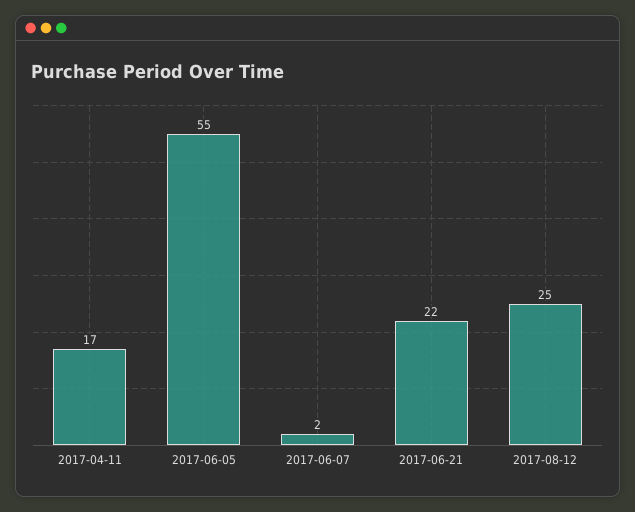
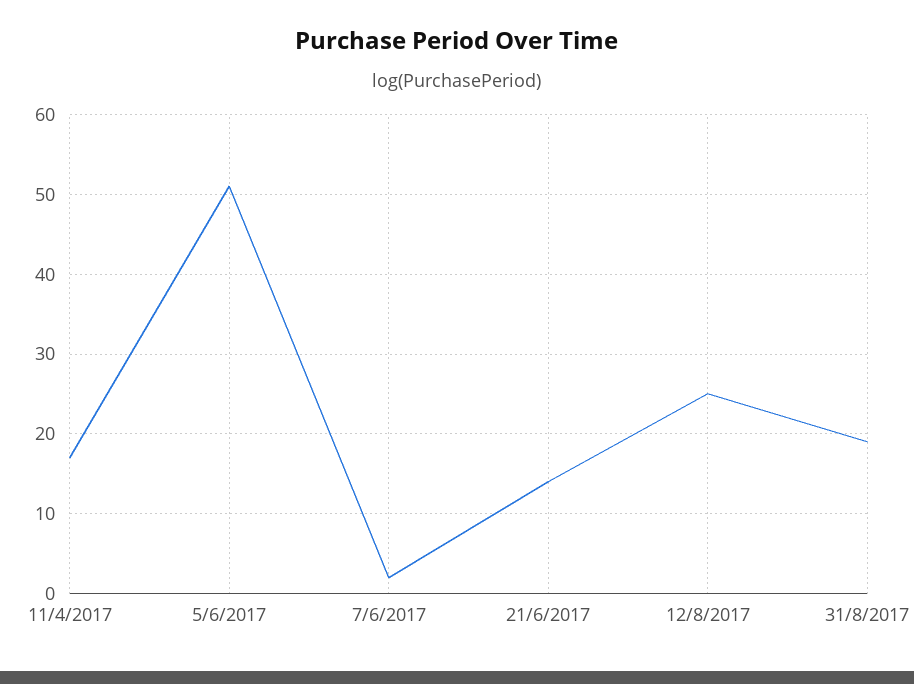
2017-06-05: 55 -> 51
2017-06-21: 22 -> 14
31/8/2017: none -> 19

